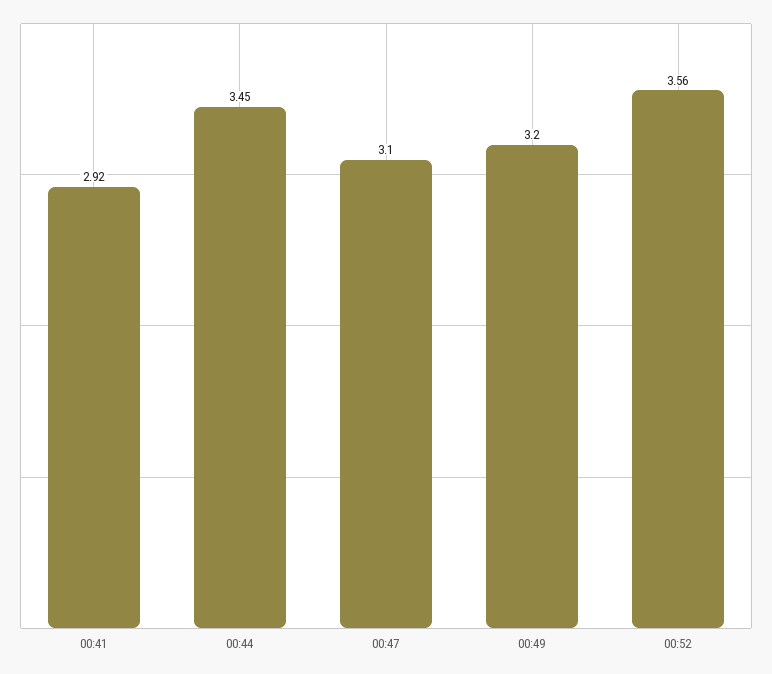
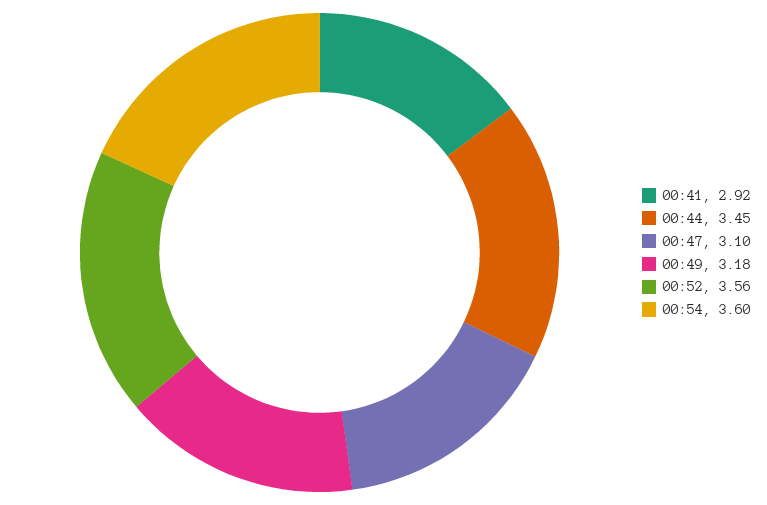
00:49: 3.2 -> 3.18
00:54: none -> 3.6

